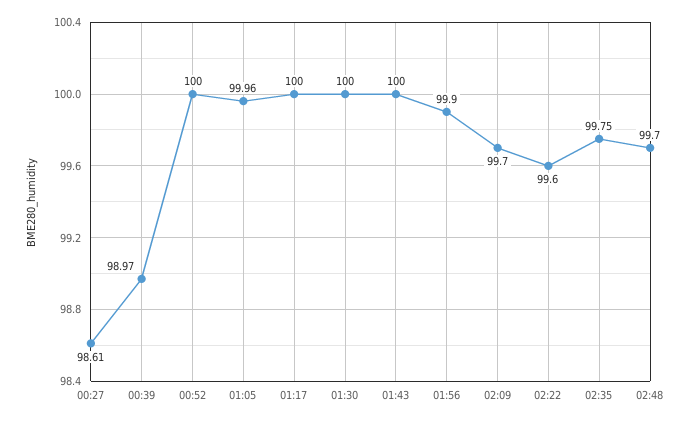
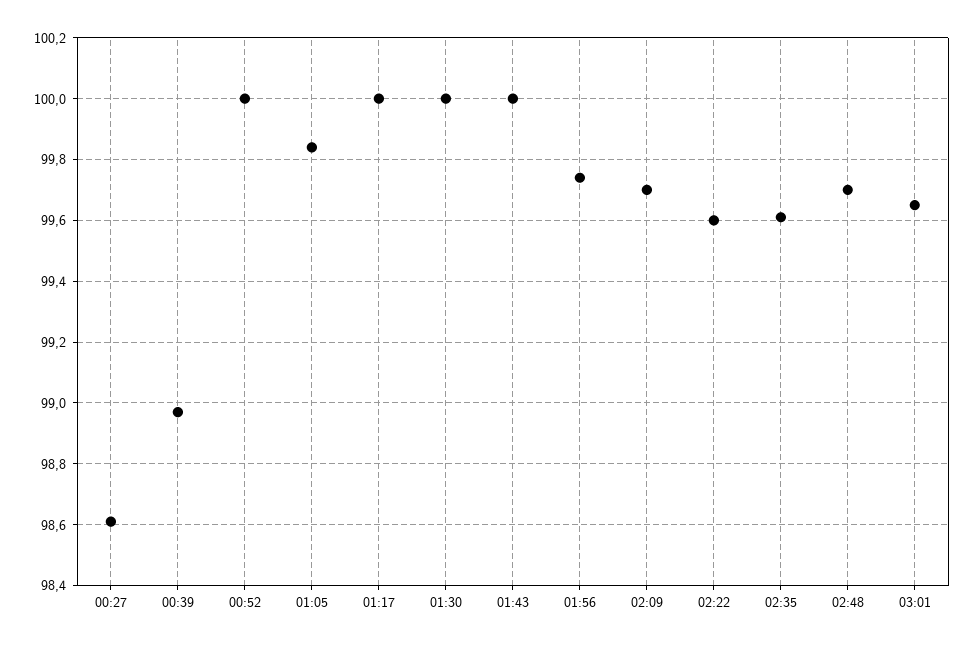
01:05: 99.96 -> 99.85
01:56: 99.9 -> 99.75
02:35: 99.75 -> 99.6
03:01: none -> 99.65

